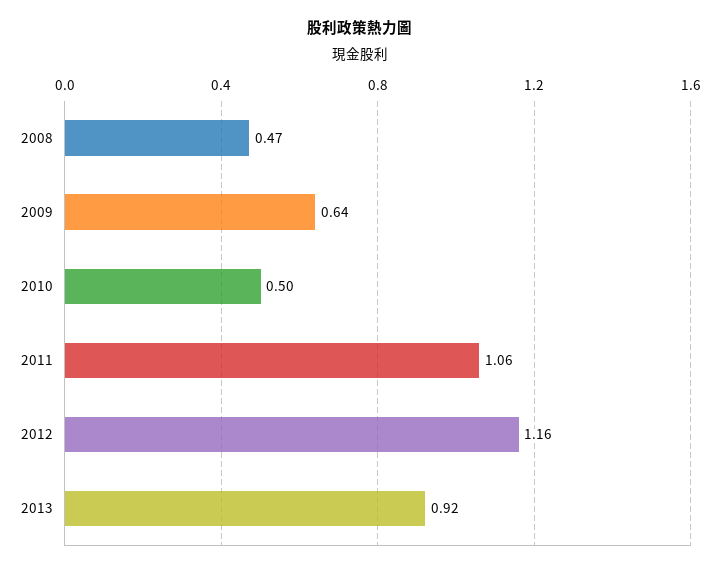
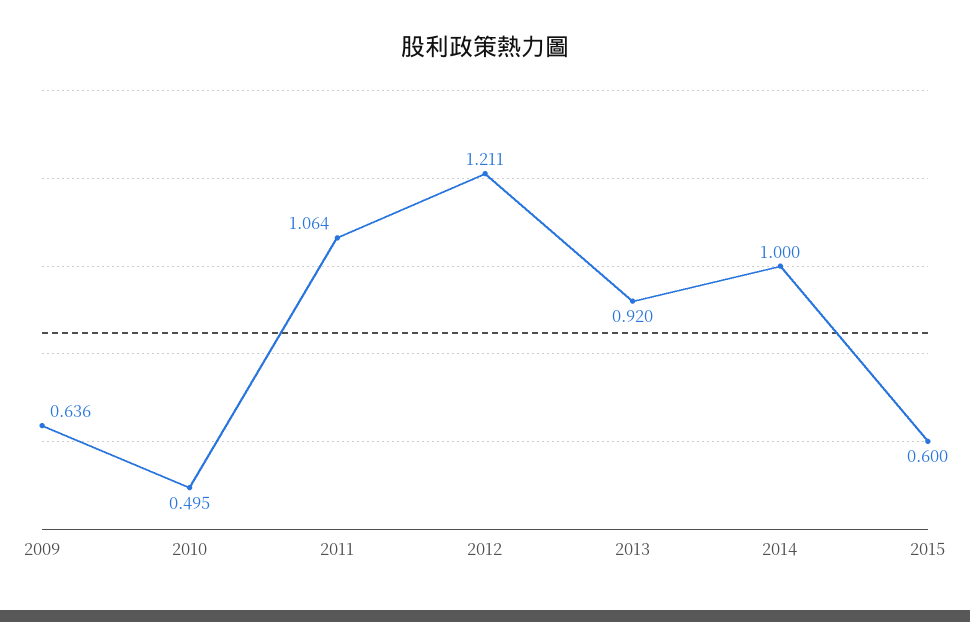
2008: 0.47 -> none
2012: 1.16 -> 1.211
2014: none -> 1
2015: none -> 0.6

